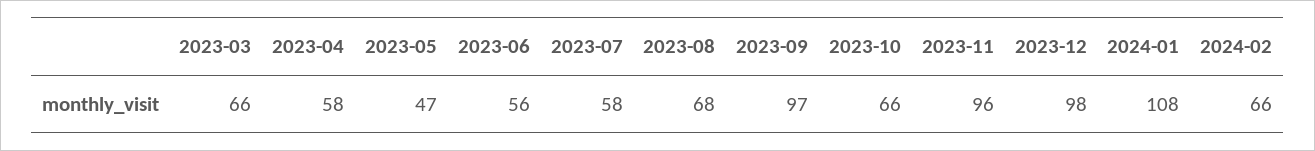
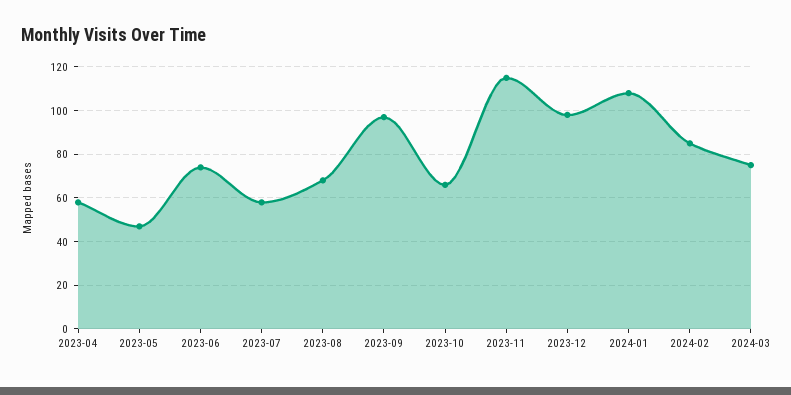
2023-03: 66 -> none
2023-06: 56 -> 75
2023-11: 96 -> 115
2024-02: 66 -> 85
2024-03: none -> 75

